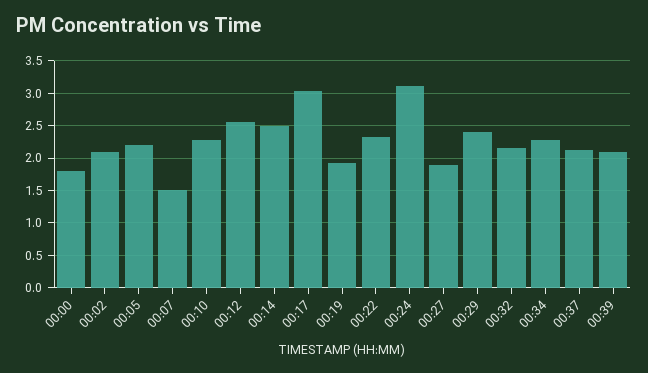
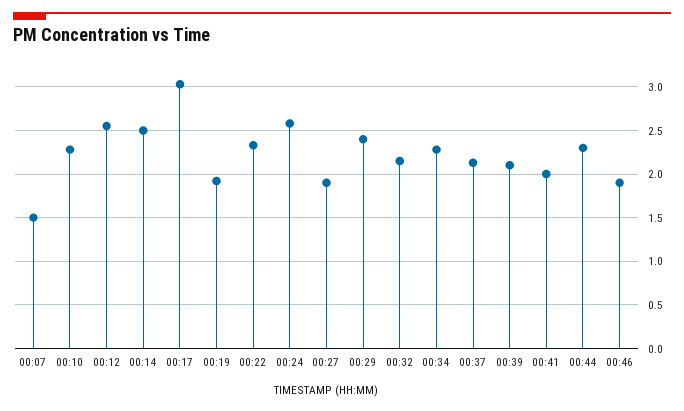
00:00: 1.8 -> none
00:02: 2.1 -> none
00:05: 2.2 -> none
00:24: 3.1 -> 2.6
00:41: none -> 2
00:44: none -> 2.3
00:46: none -> 1.9

